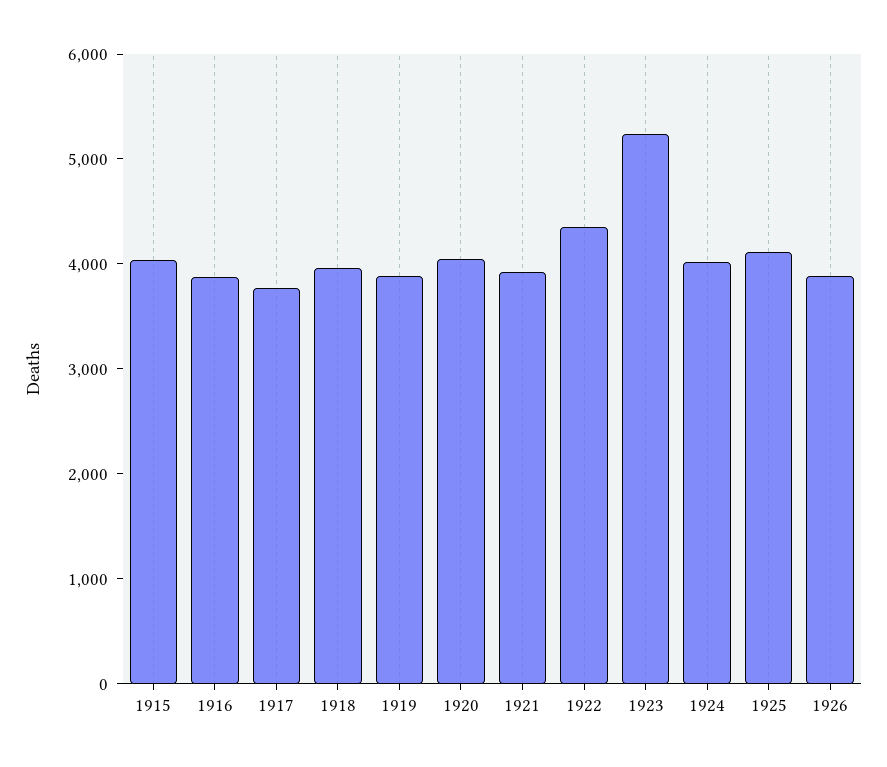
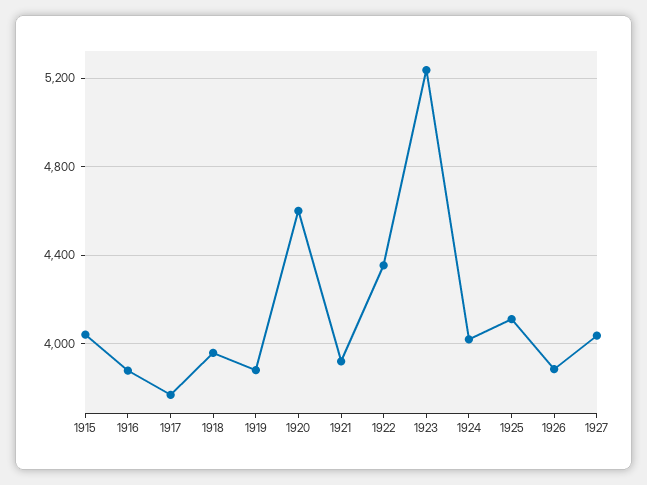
1920: 4000 -> 4600
1927: none -> 4050

